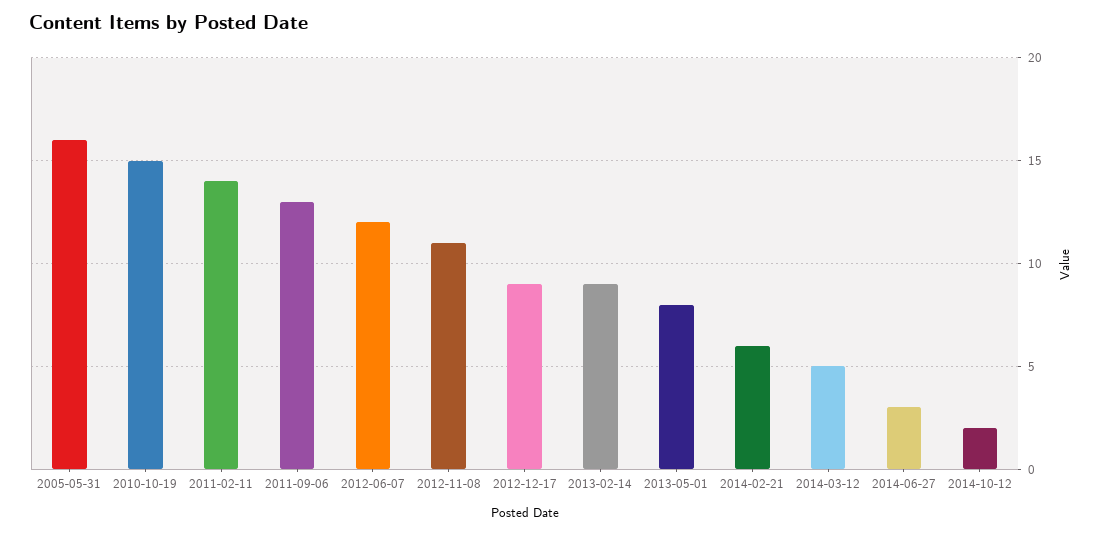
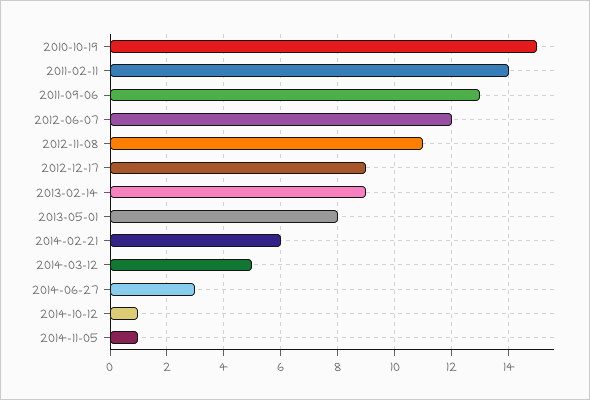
2005-05-31: 16 -> none
2014-10-12: 2 -> 1
2014-11-05: none -> 1

